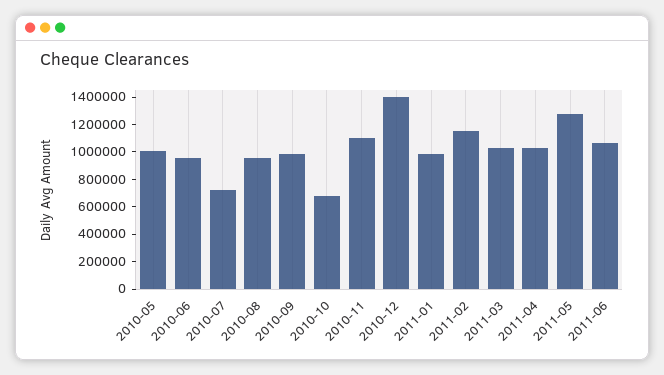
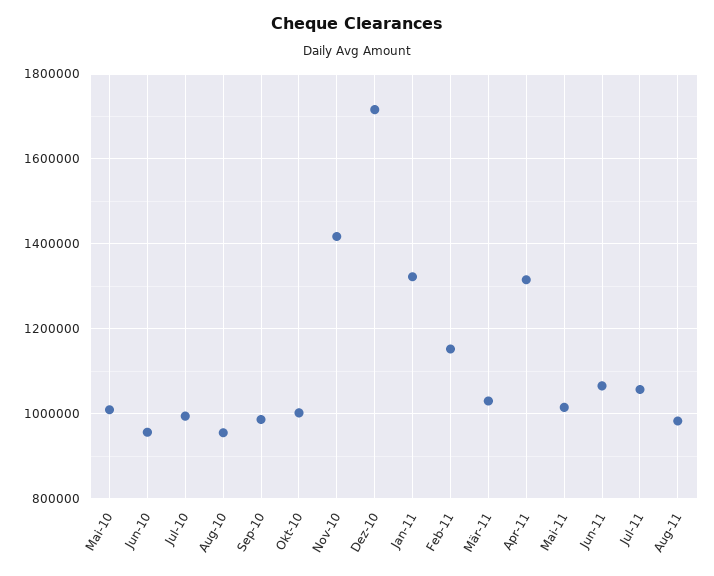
2010-07: 700000 -> 1000000
2010-10: 700000 -> 1000000
2010-11: 1100000 -> 1420000
2010-12: 1400000 -> 1720000
2011-01: 1000000 -> 1320000
2011-04: 1000000 -> 1320000
2011-05: 1300000 -> 1020000
Jul-11: none -> 1060000
Aug-11: none -> 980000

